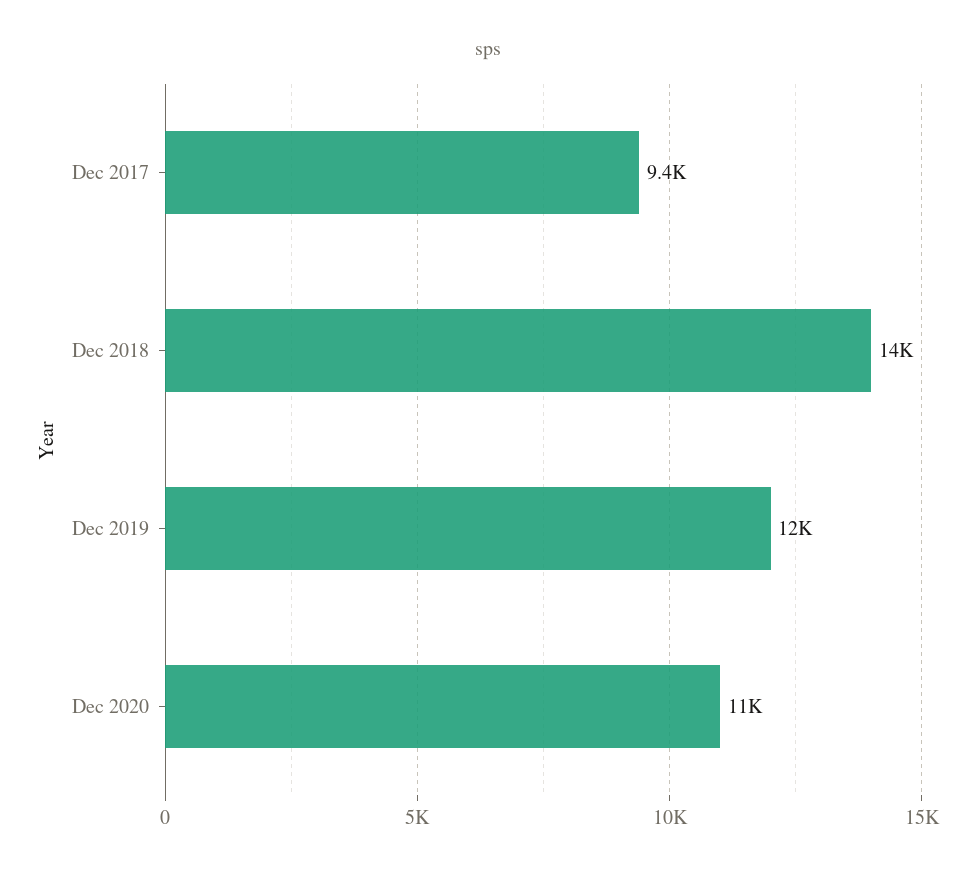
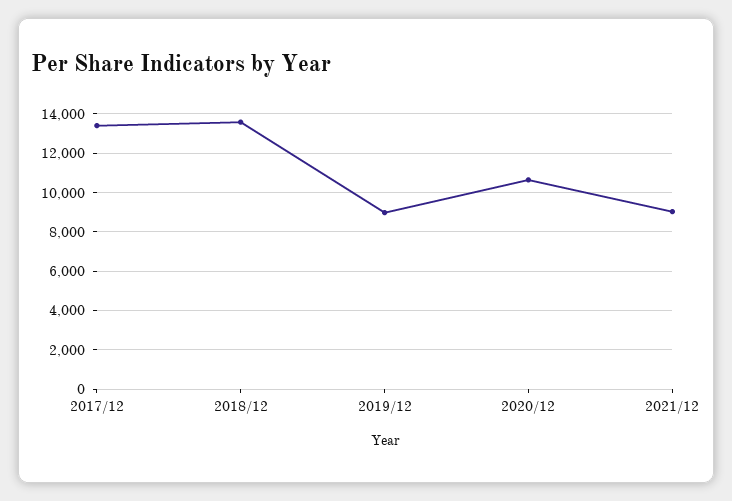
Dec 2017: 9400 -> 13500
Dec 2019: 12000 -> 9000
2021/12: none -> 9000

